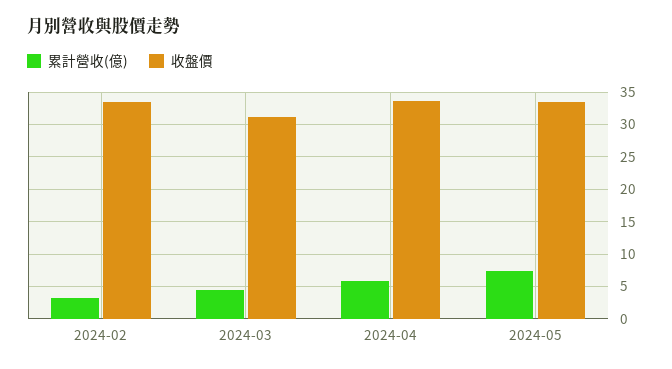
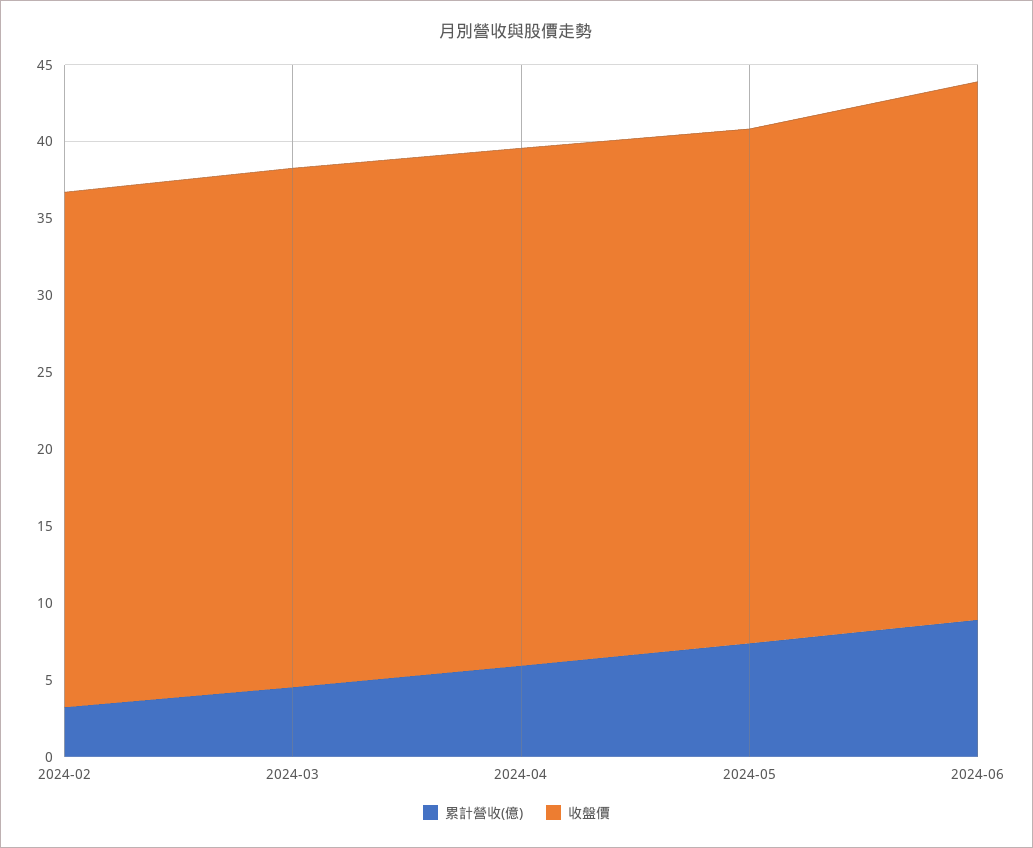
收盤價, 2024-03: 31 -> 34
累計營收(億), 2024-06: none -> 9
收盤價, 2024-06: none -> 35

